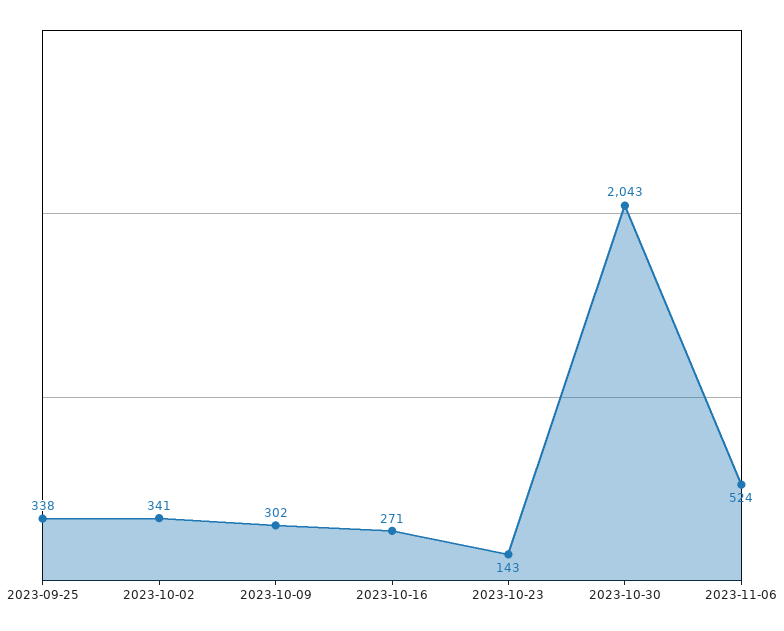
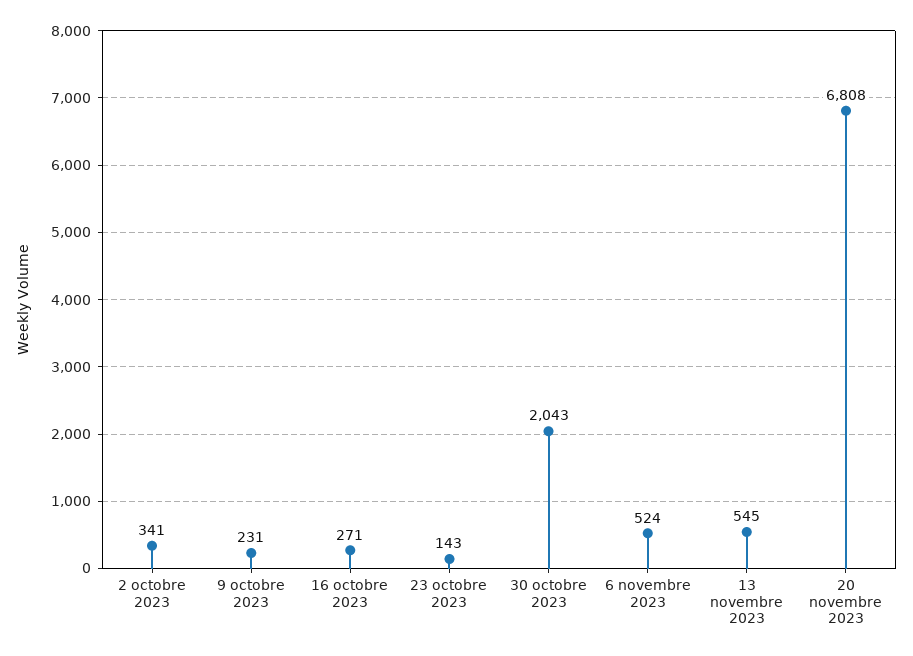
2023-09-25: 338 -> none
2023-10-09: 302 -> 231
13 novembre 2023: none -> 545
20 novembre 2023: none -> 6808

